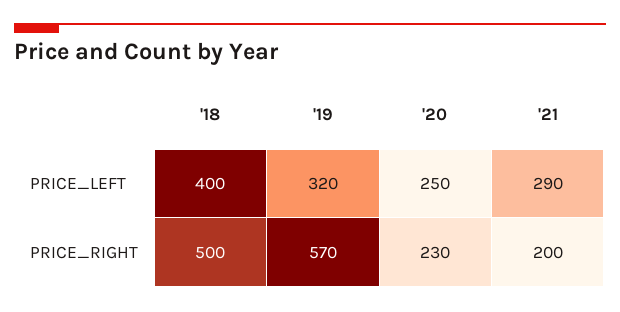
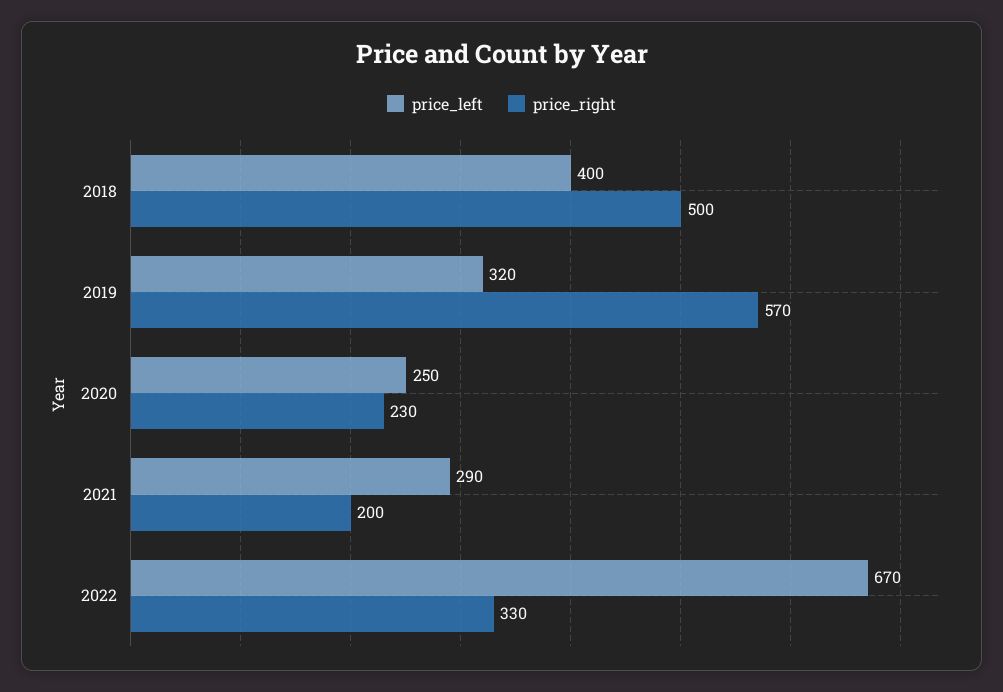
PRICE_LEFT, 2022: none -> 670
PRICE_RIGHT, 2022: none -> 330

